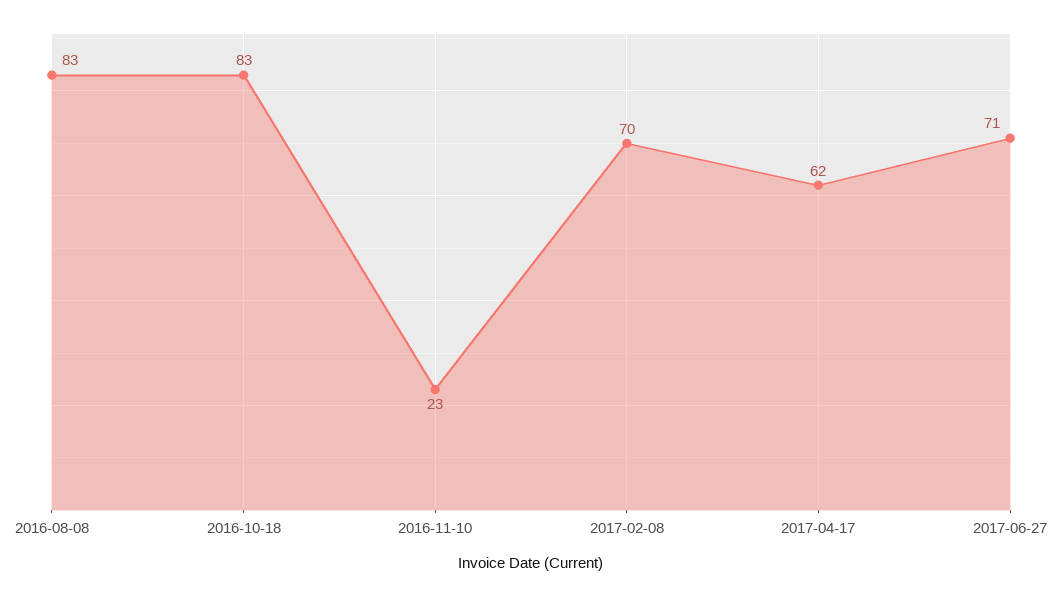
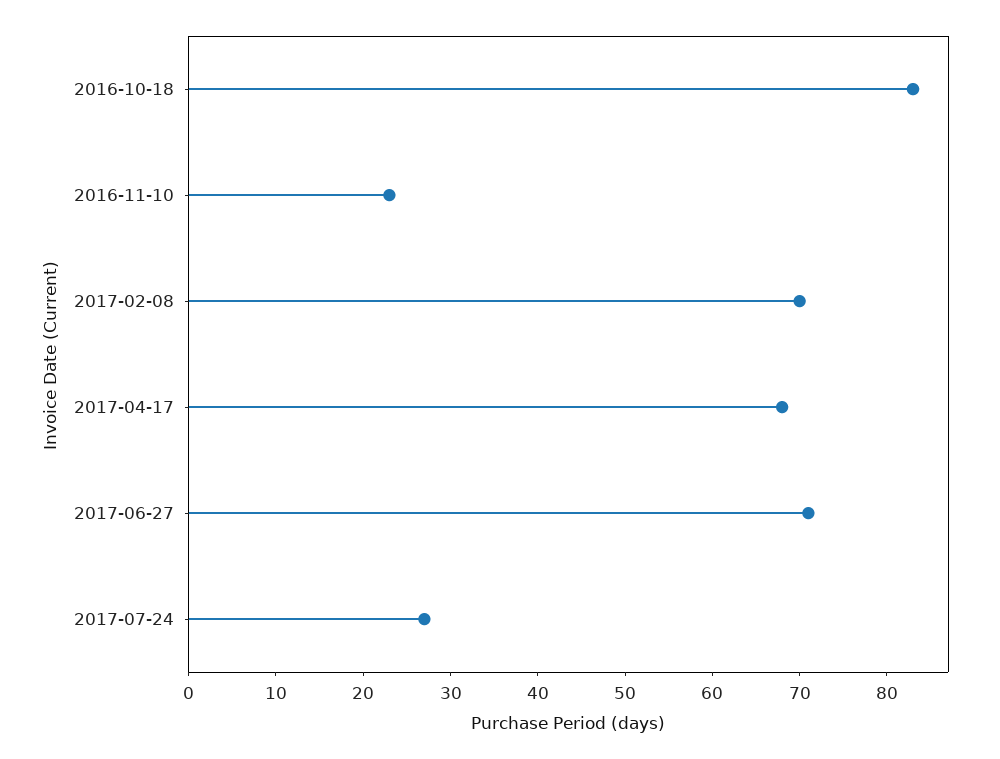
2016-08-08: 83 -> none
2017-04-17: 62 -> 68
2017-07-24: none -> 27

